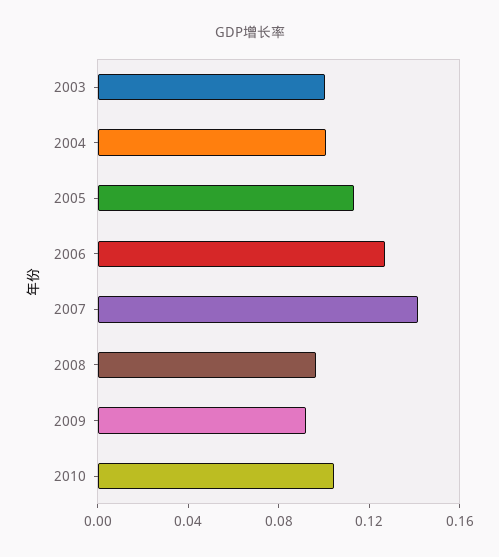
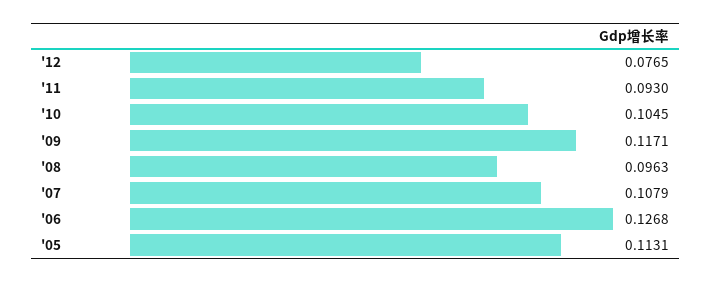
2003: 0.1 -> none
2004: 0.1 -> none
2007: 0.14 -> 0.1079
2009: 0.09 -> 0.1171
'12: none -> 0.0765
'11: none -> 0.093

